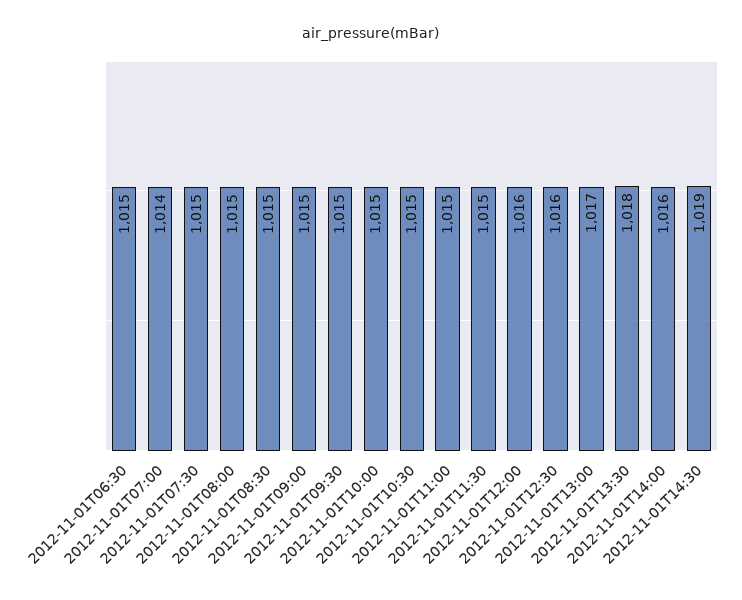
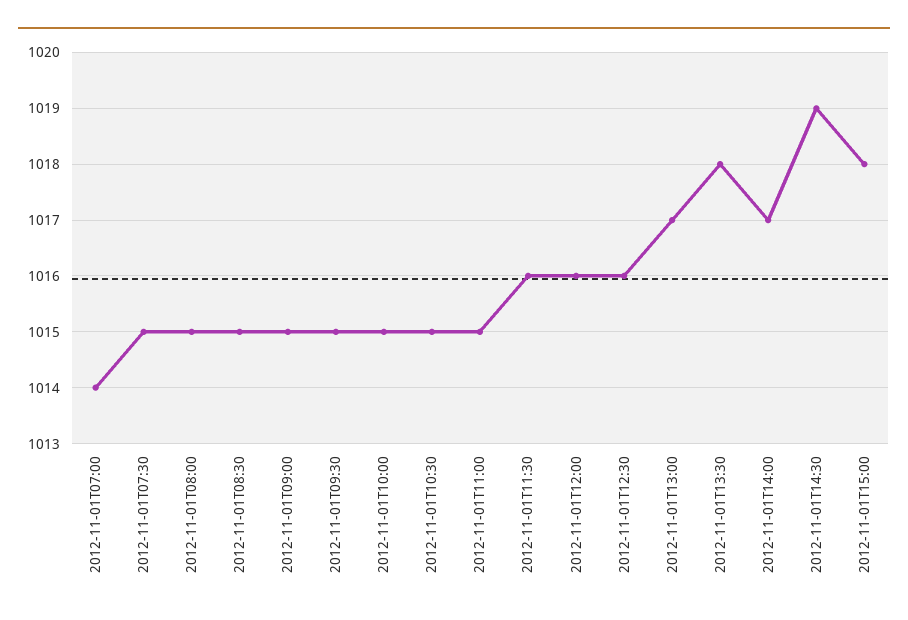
2012-11-01T06:30: 1015 -> none
2012-11-01T11:30: 1015 -> 1016
2012-11-01T14:00: 1016 -> 1017
2012-11-01T15:00: none -> 1018

